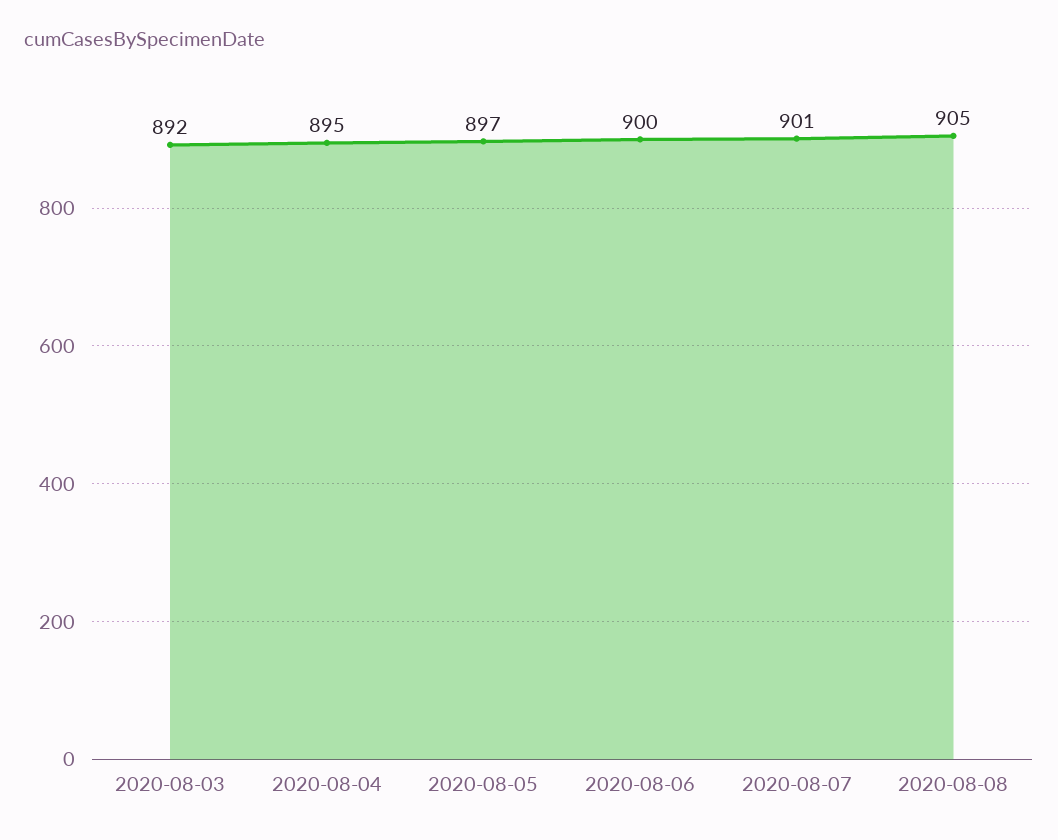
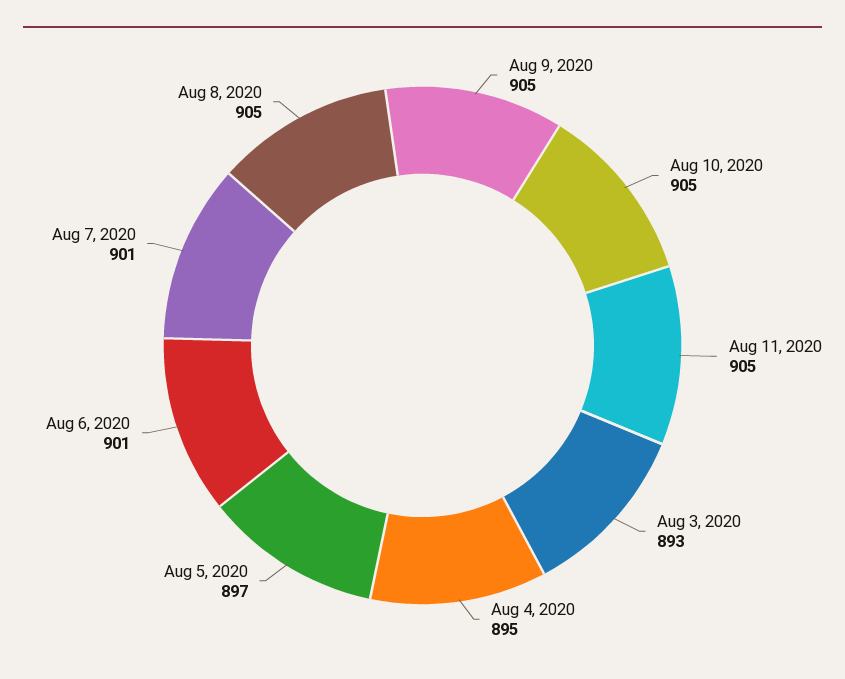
2020-08-03: 892 -> 893
2020-08-06: 900 -> 901
Aug 9, 2020: none -> 905
Aug 10, 2020: none -> 905
Aug 11, 2020: none -> 905

